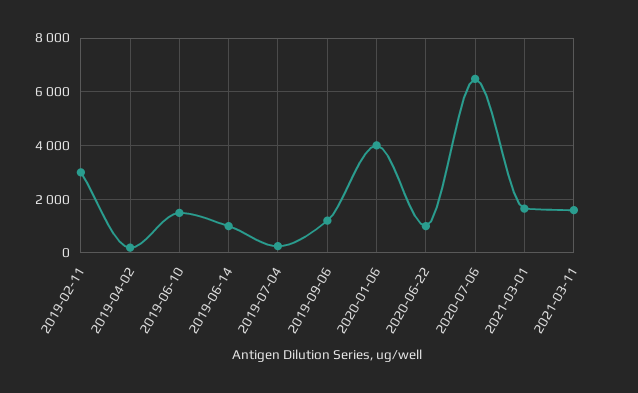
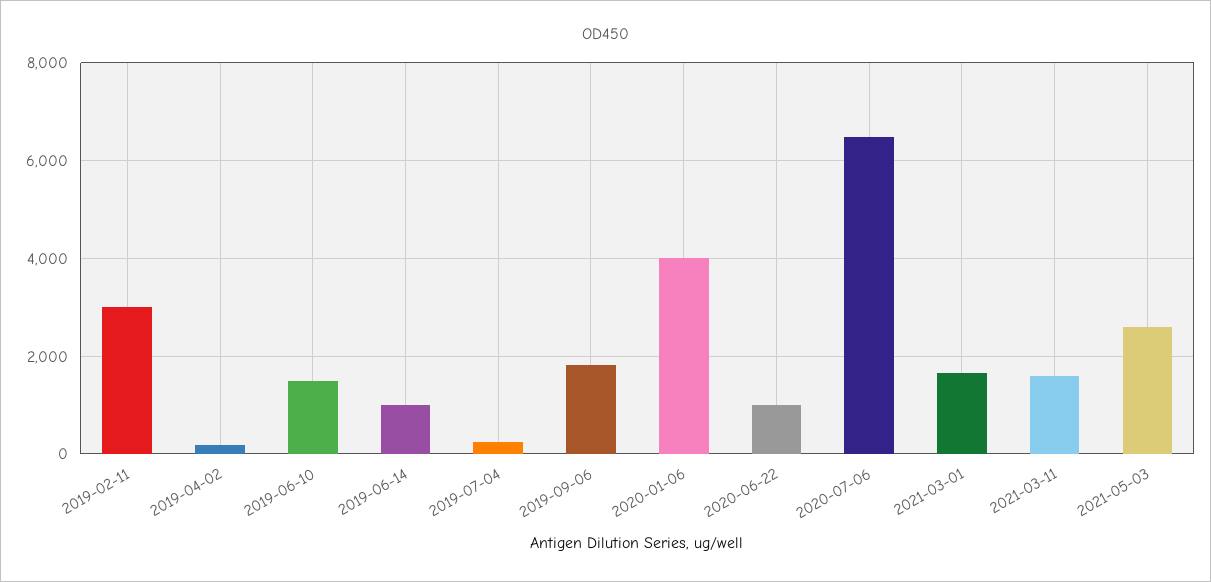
2019-09-06: 1250 -> 1800
2021-05-03: none -> 2600

